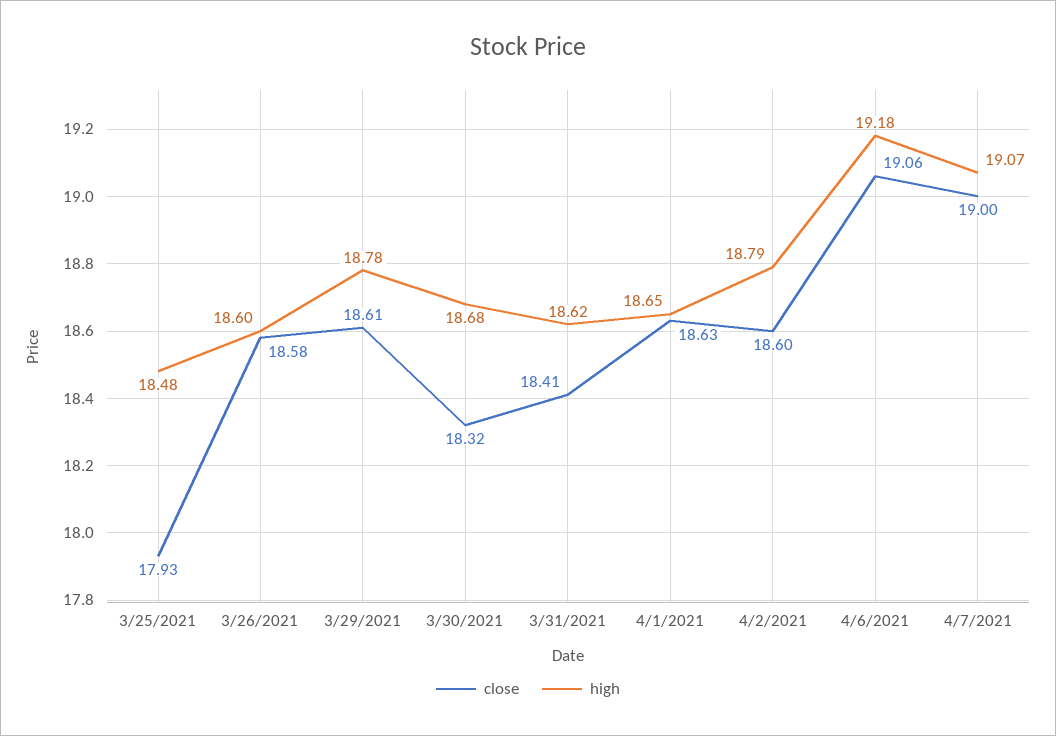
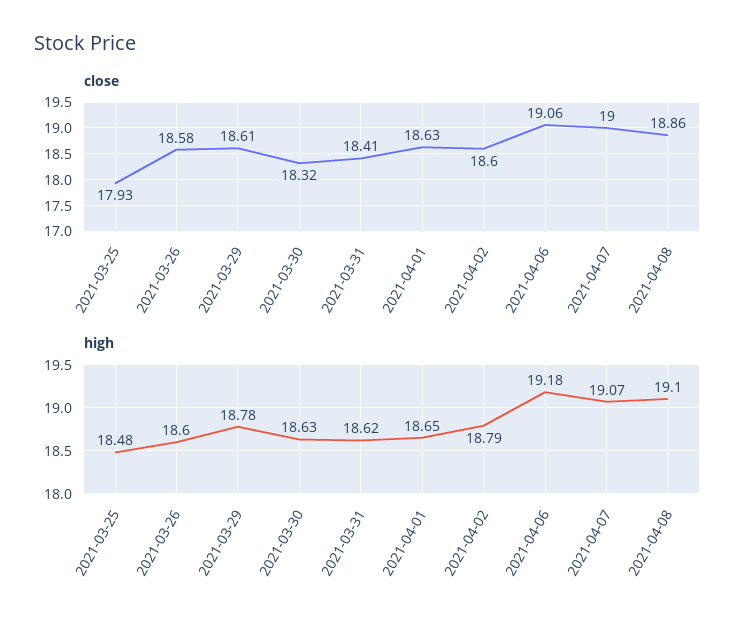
high, 3/30/2021: 18.68 -> 18.63
close, 2021-04-08: none -> 18.86
high, 2021-04-08: none -> 19.1

